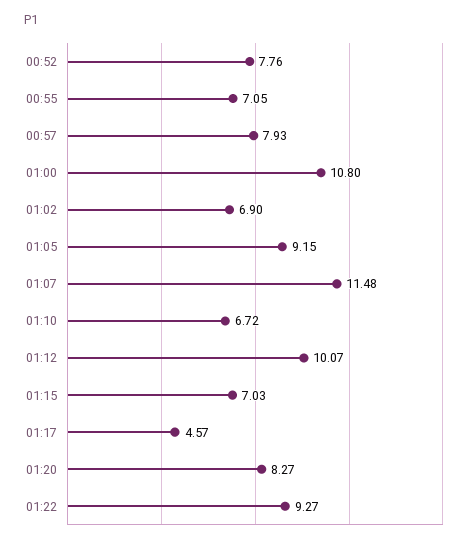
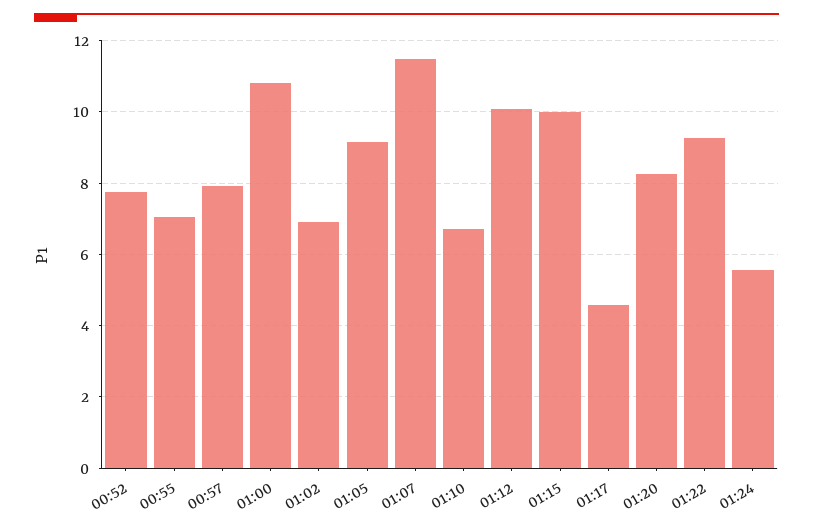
01:15: 7.03 -> 10
01:24: none -> 5.6

